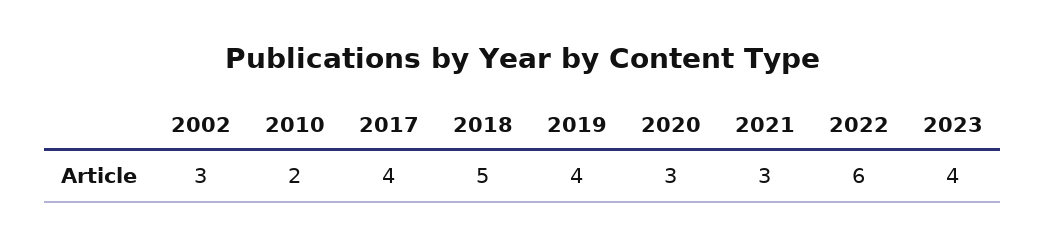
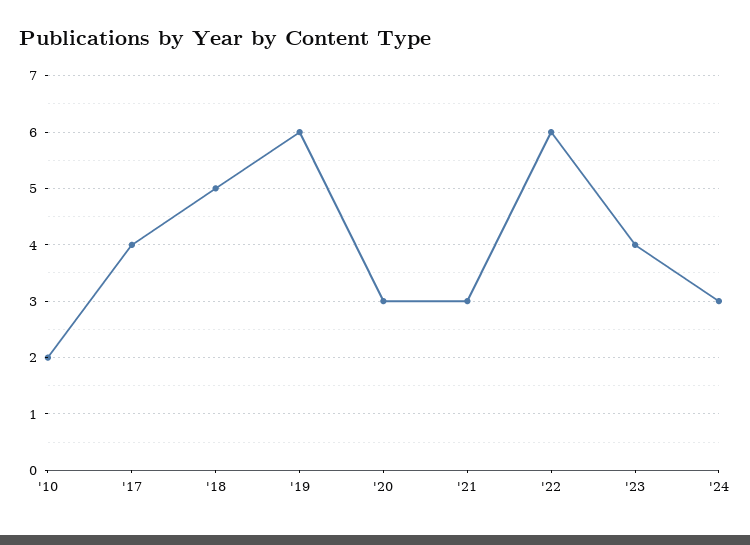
2002: 3 -> none
2019: 4 -> 6
'24: none -> 3

